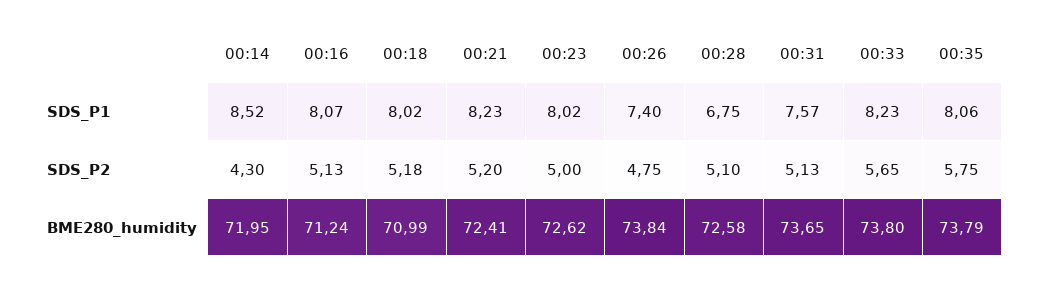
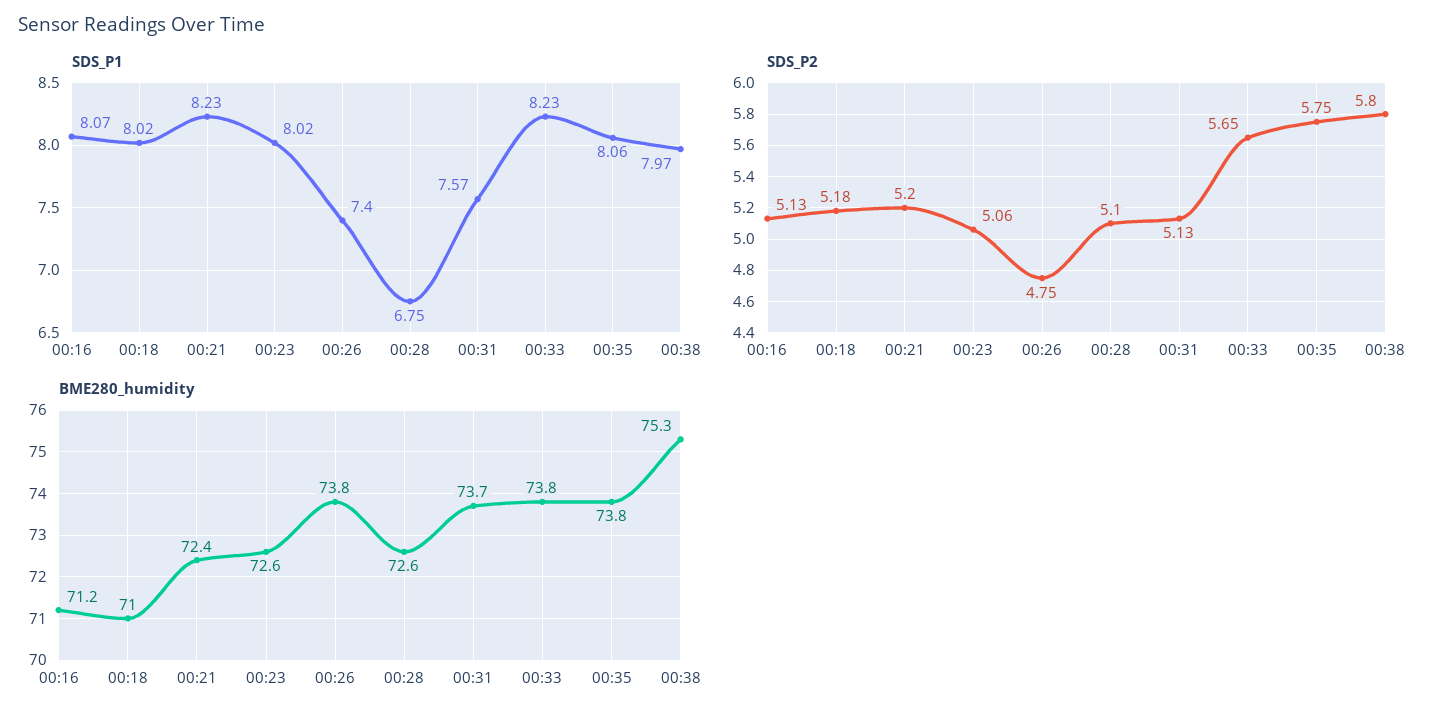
SDS_P1, 00:14: 8.52 -> none
SDS_P2, 00:14: 4.3 -> none
SDS_P2, 00:23: 5 -> 5.06
BME280_humidity, 00:14: 71.95 -> none
SDS_P1, 00:38: none -> 7.97
SDS_P2, 00:38: none -> 5.8
BME280_humidity, 00:38: none -> 75.3

